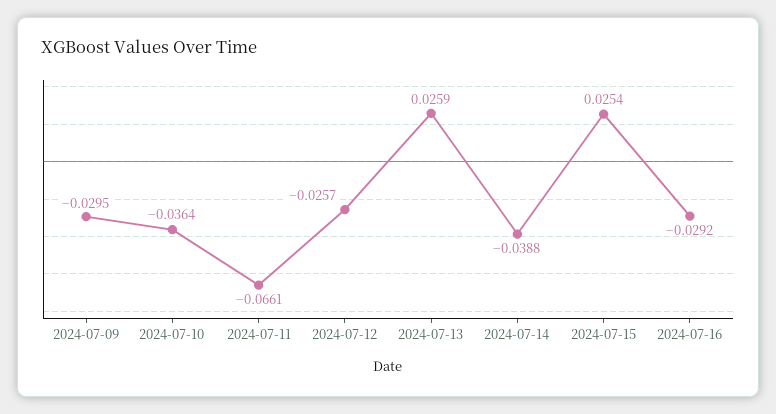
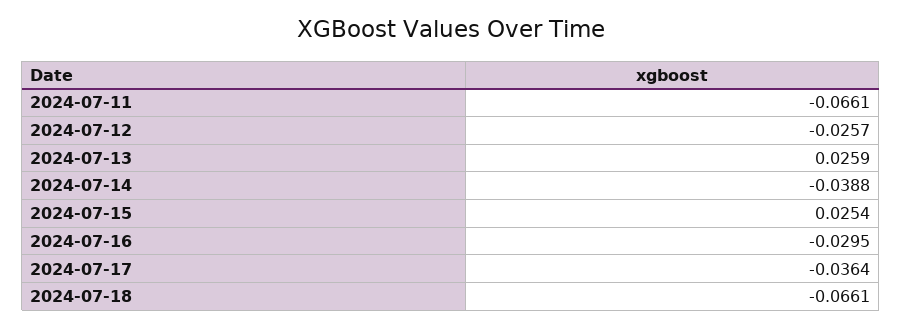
2024-07-09: -0.0295 -> none
2024-07-10: -0.0364 -> none
2024-07-16: -0.0292 -> -0.0295
2024-07-17: none -> -0.0364
2024-07-18: none -> -0.0661

